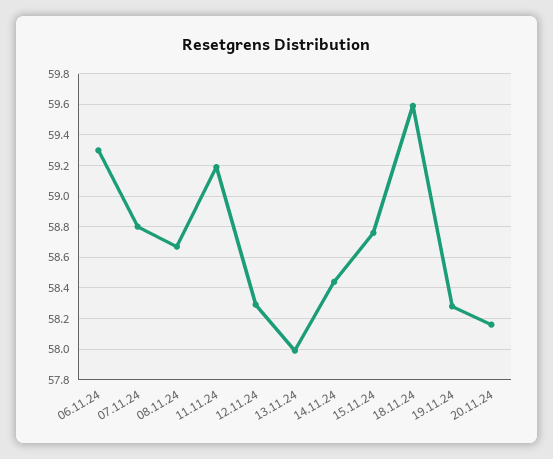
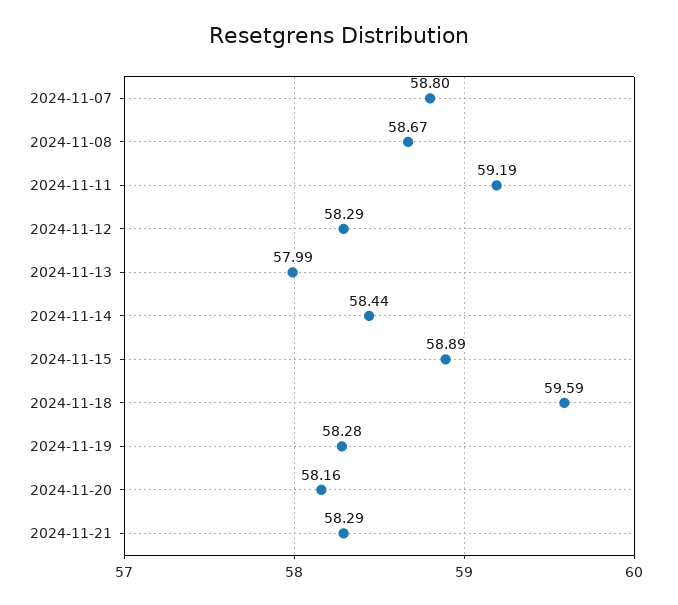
06.11.24: 59.3 -> none
15.11.24: 58.75 -> 58.89
2024-11-21: none -> 58.29

